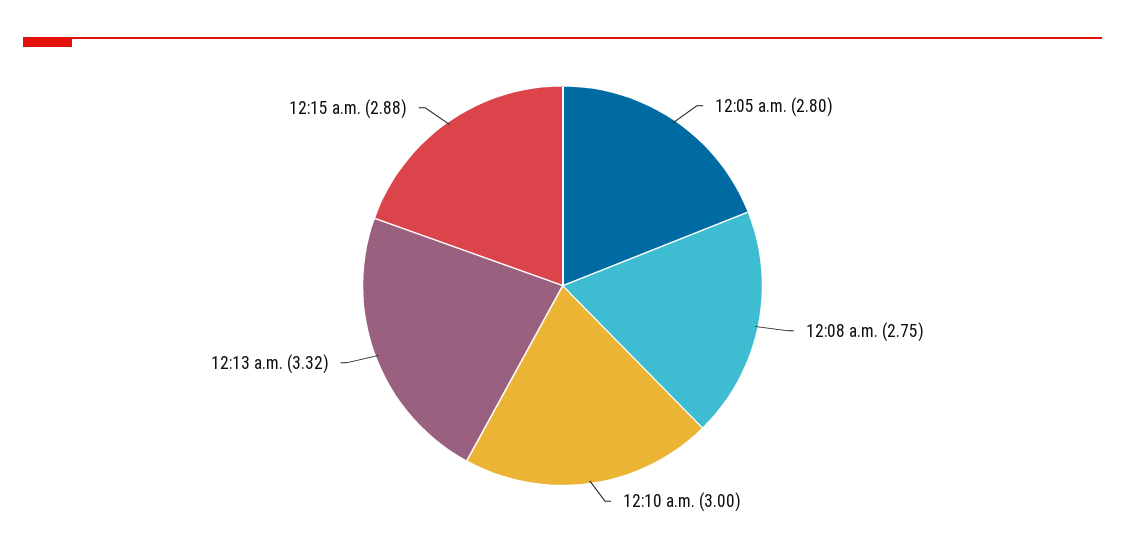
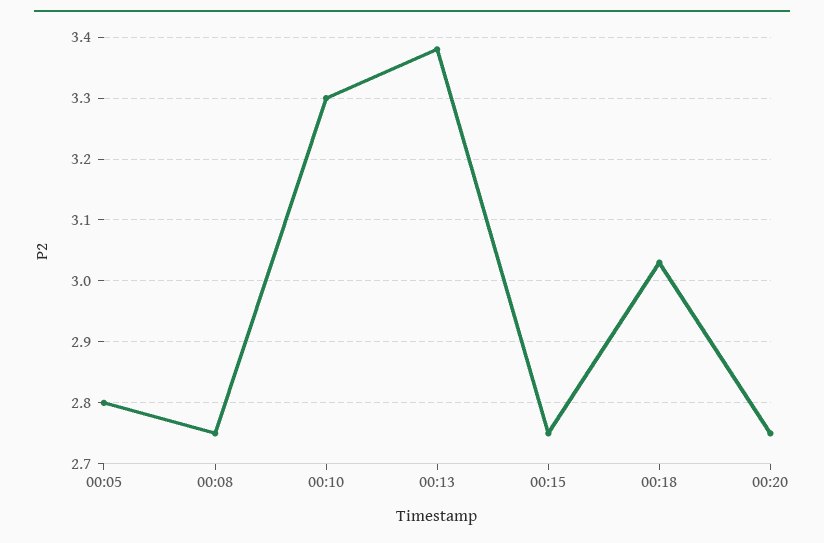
12:10 a.m.: 3 -> 3.3
12:13 a.m.: 3.32 -> 3.38
12:15 a.m.: 2.88 -> 2.75
00:18: none -> 3.03
00:20: none -> 2.75

